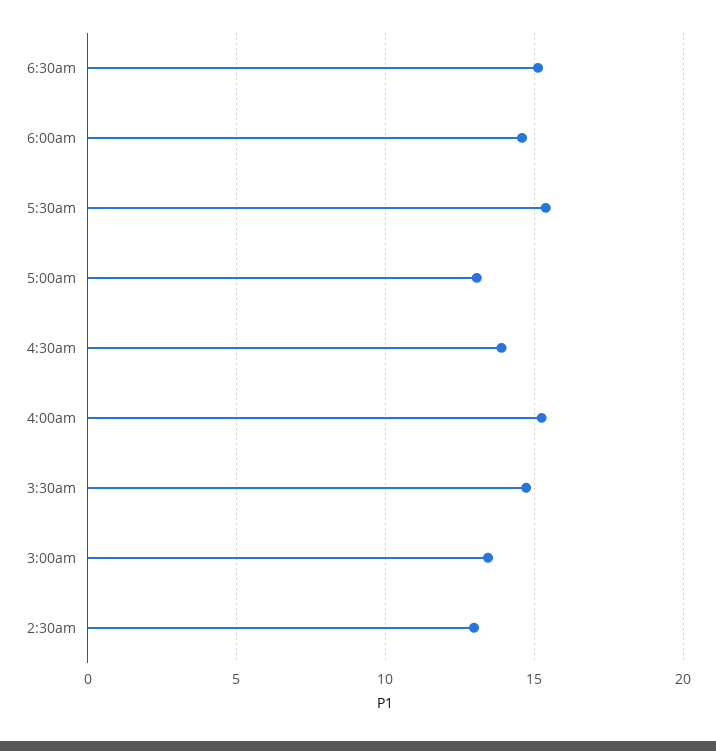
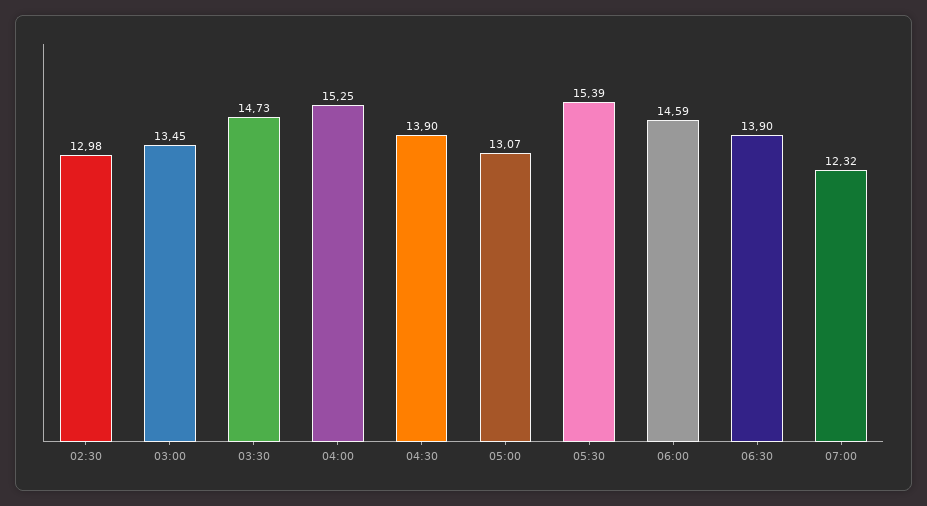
6:30am: 15 -> 13.9
07:00: none -> 12.32

